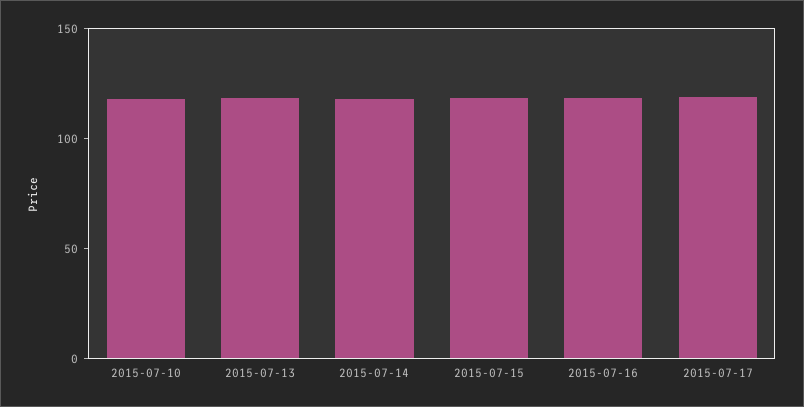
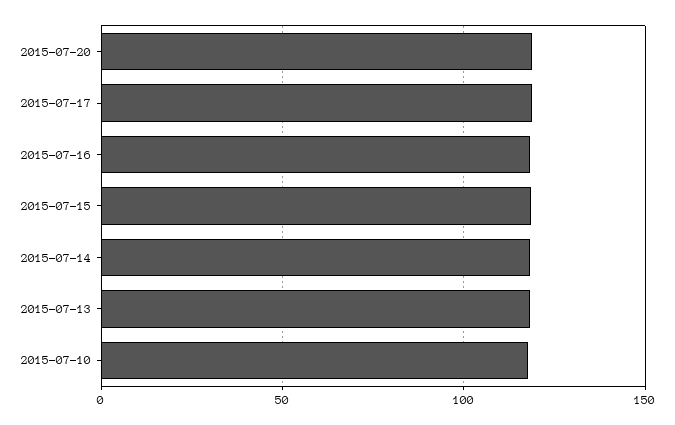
2015-07-20: none -> 120

